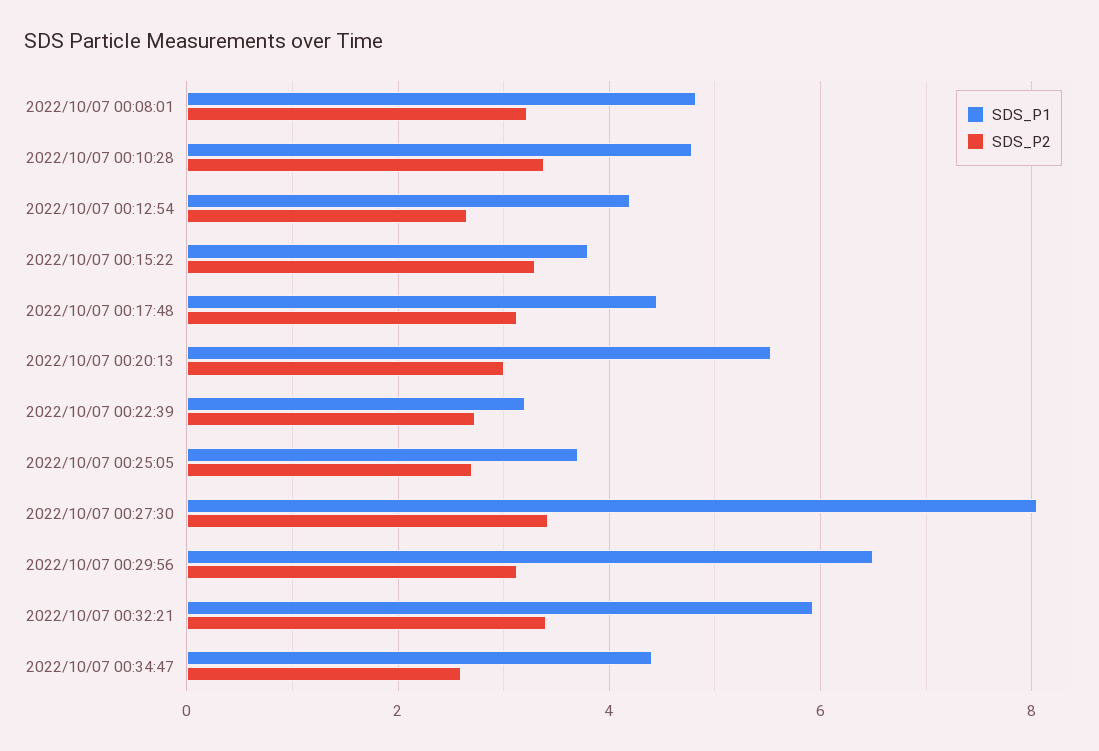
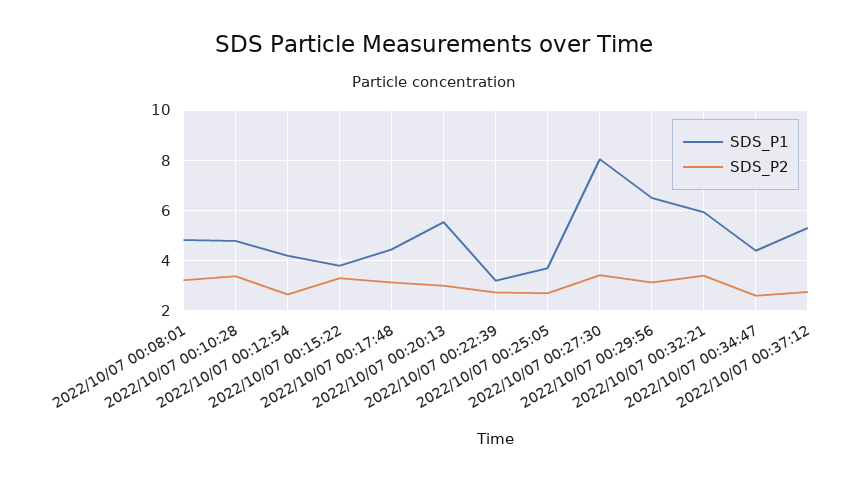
SDS_P1, 2022/10/07 00:37:12: none -> 5.25
SDS_P2, 2022/10/07 00:37:12: none -> 2.75

